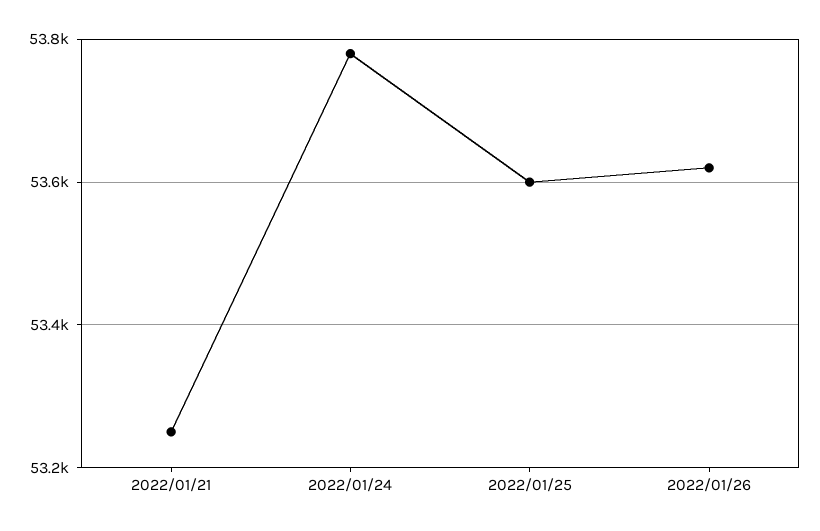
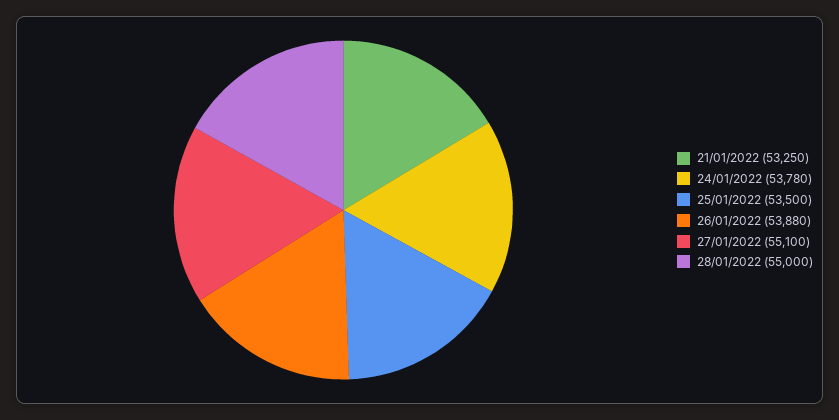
2022/01/25: 53600 -> 53500
2022/01/26: 53620 -> 53880
27/01/2022: none -> 55100
28/01/2022: none -> 55000

